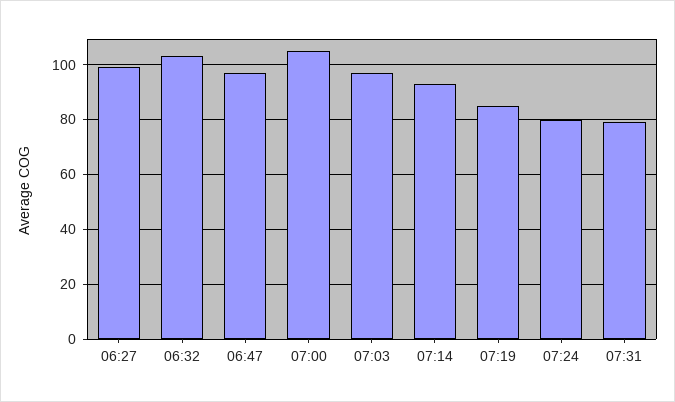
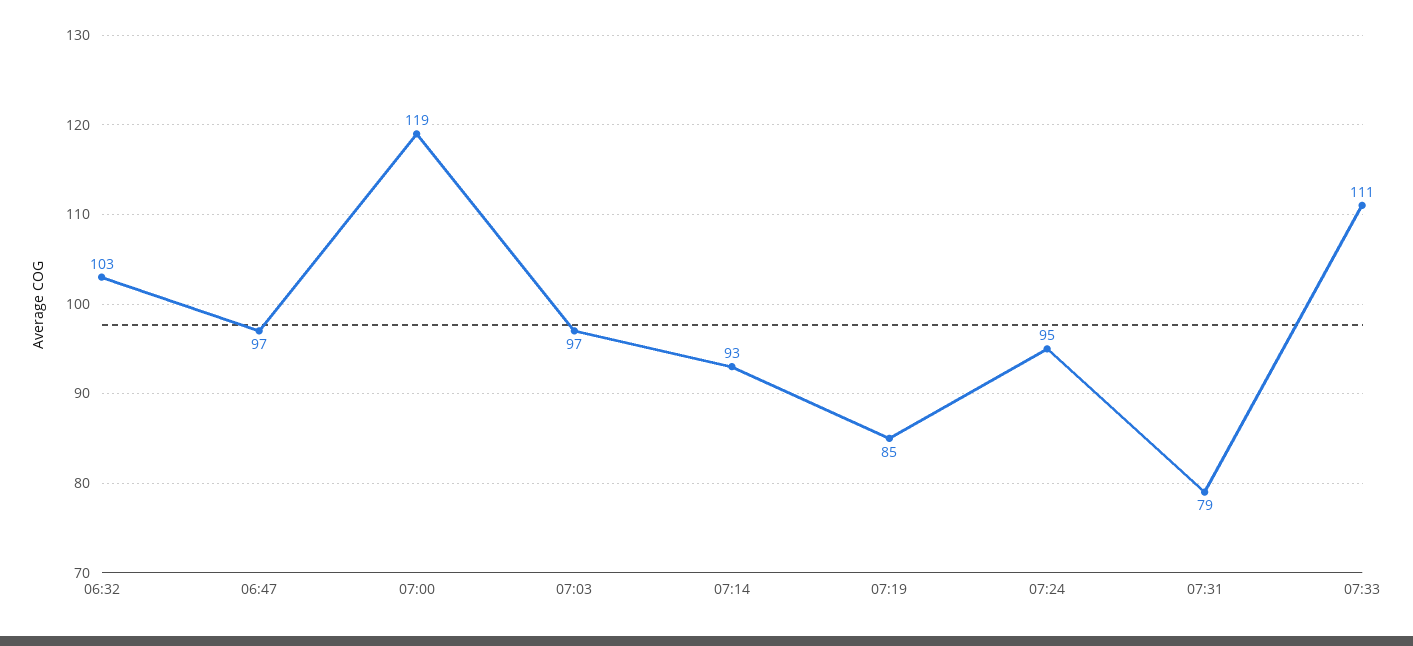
06:27: 100 -> none
07:00: 105 -> 119
07:24: 80 -> 95
07:33: none -> 111

